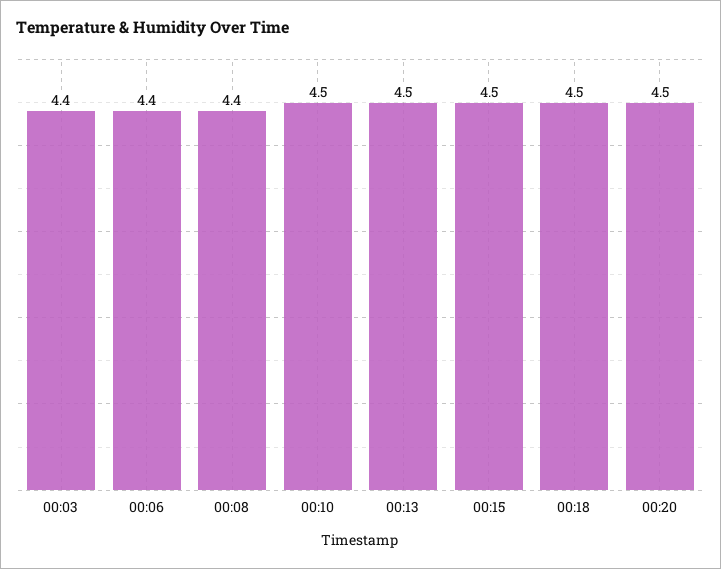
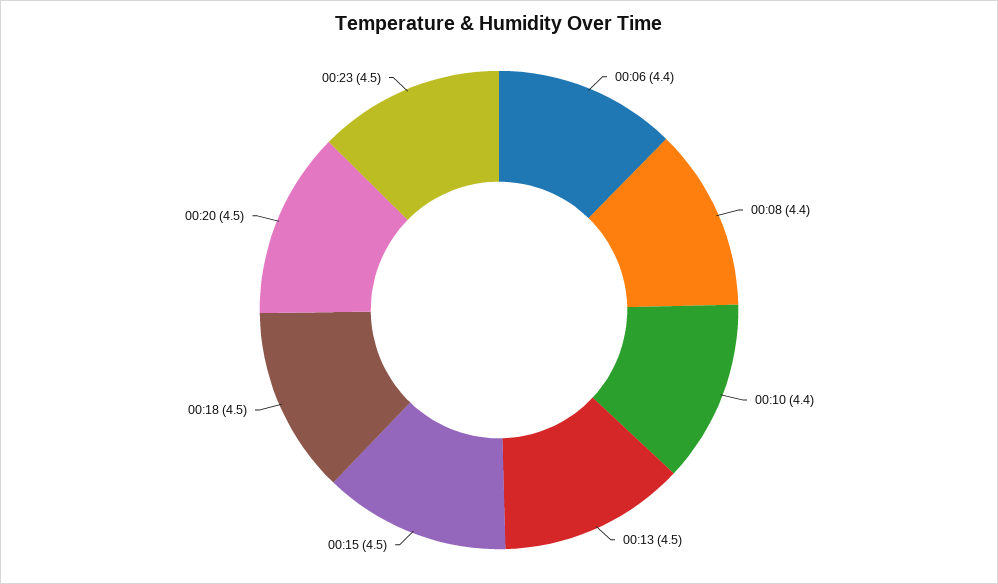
00:03: 4.4 -> none
00:10: 4.5 -> 4.4
00:23: none -> 4.5

